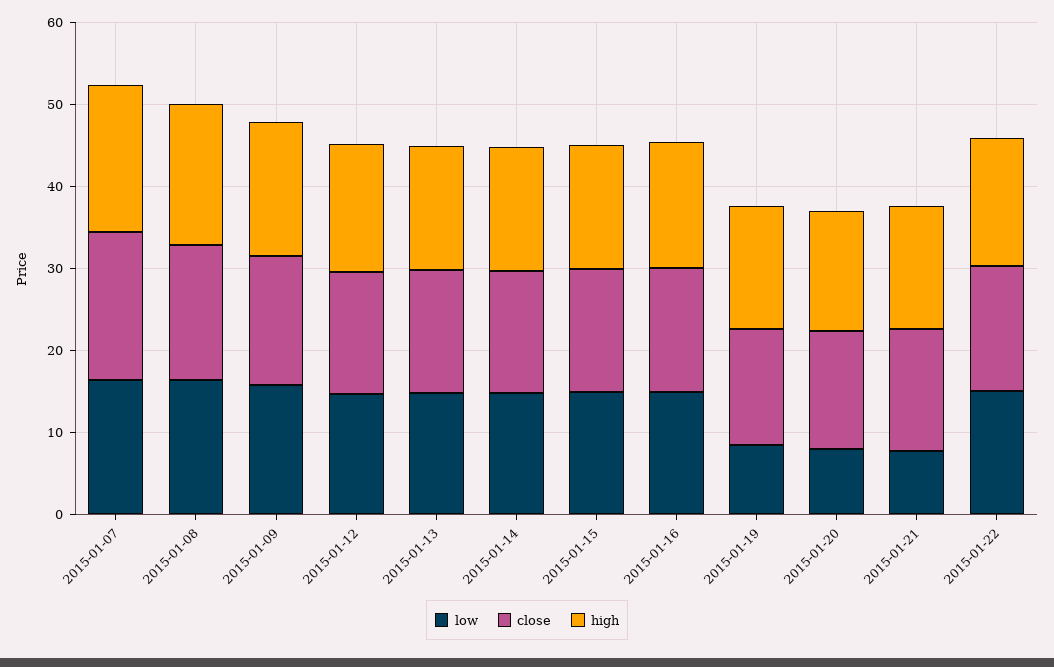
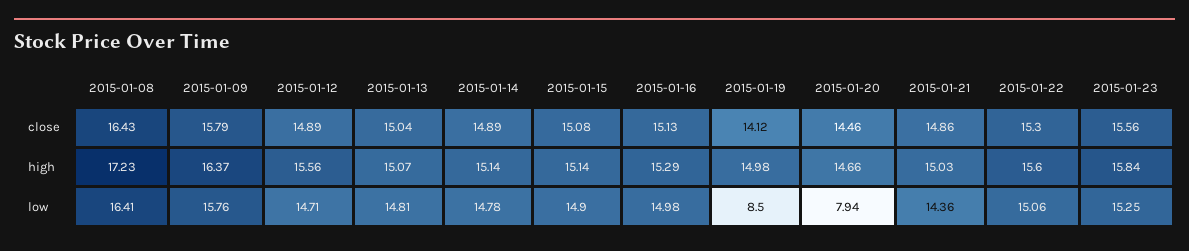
low, 2015-01-07: 16 -> none
close, 2015-01-07: 18 -> none
high, 2015-01-07: 18 -> none
low, 2015-01-21: 8 -> 14.36
close, 2015-01-23: none -> 15.56
high, 2015-01-23: none -> 15.84
low, 2015-01-23: none -> 15.25

